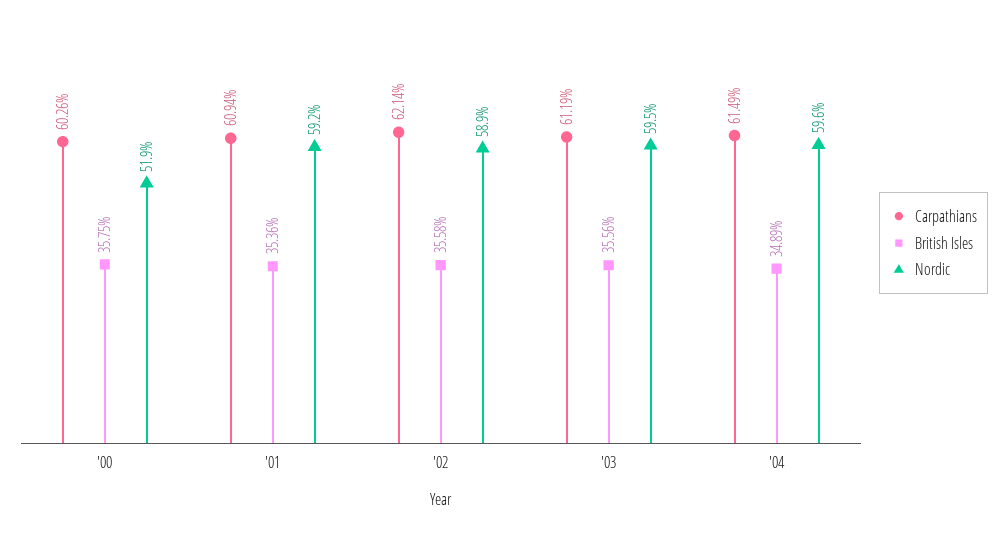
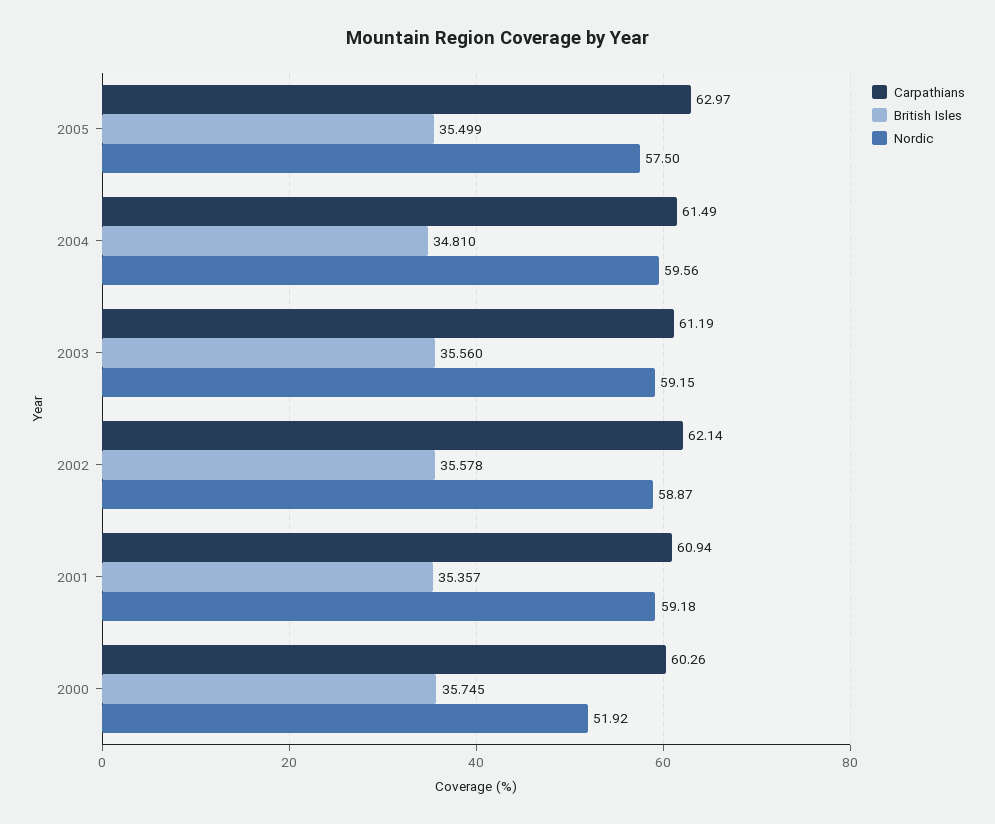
Nordic, '03: 59.5 -> 59.15
British Isles, '04: 34.89 -> 34.81
Carpathians, 2005: none -> 62.97
British Isles, 2005: none -> 35.499
Nordic, 2005: none -> 57.5

